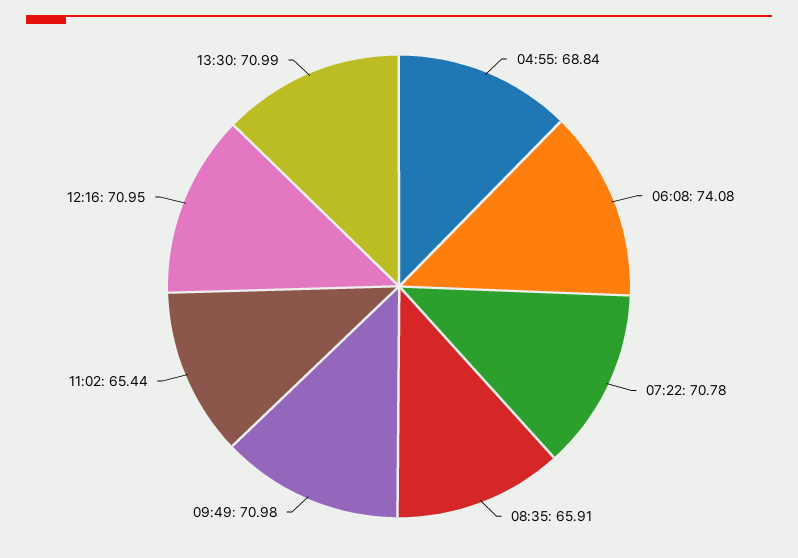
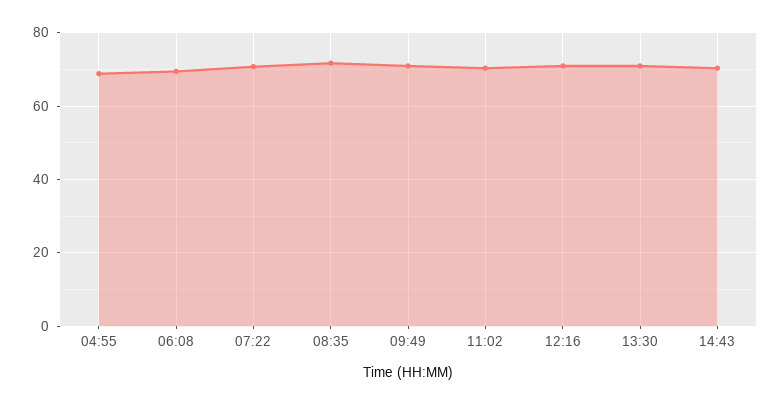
06:08: 74.08 -> 70
08:35: 65.91 -> 72
11:02: 65.44 -> 70
14:43: none -> 70

